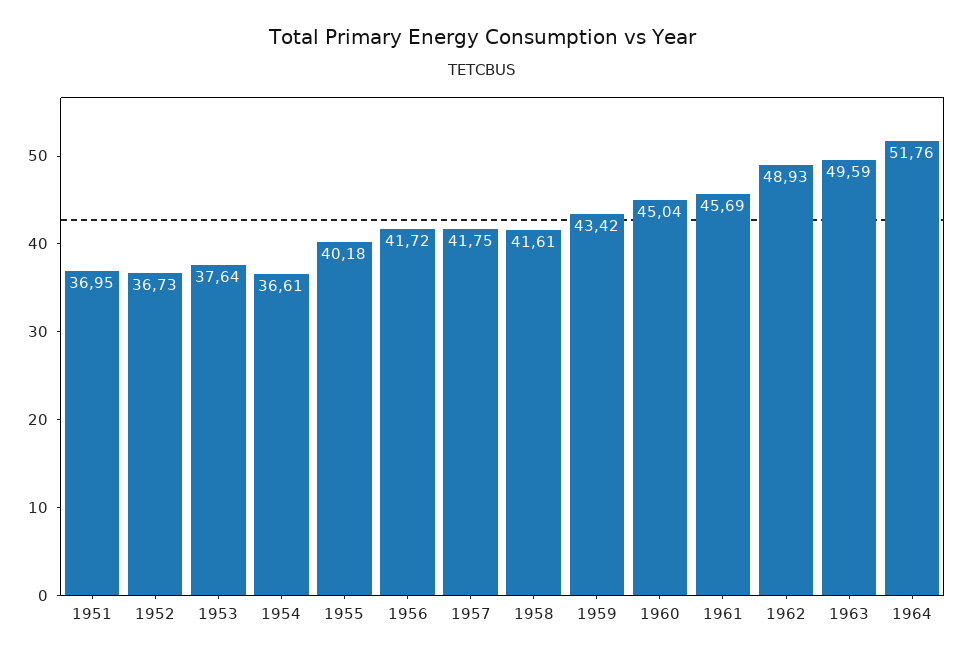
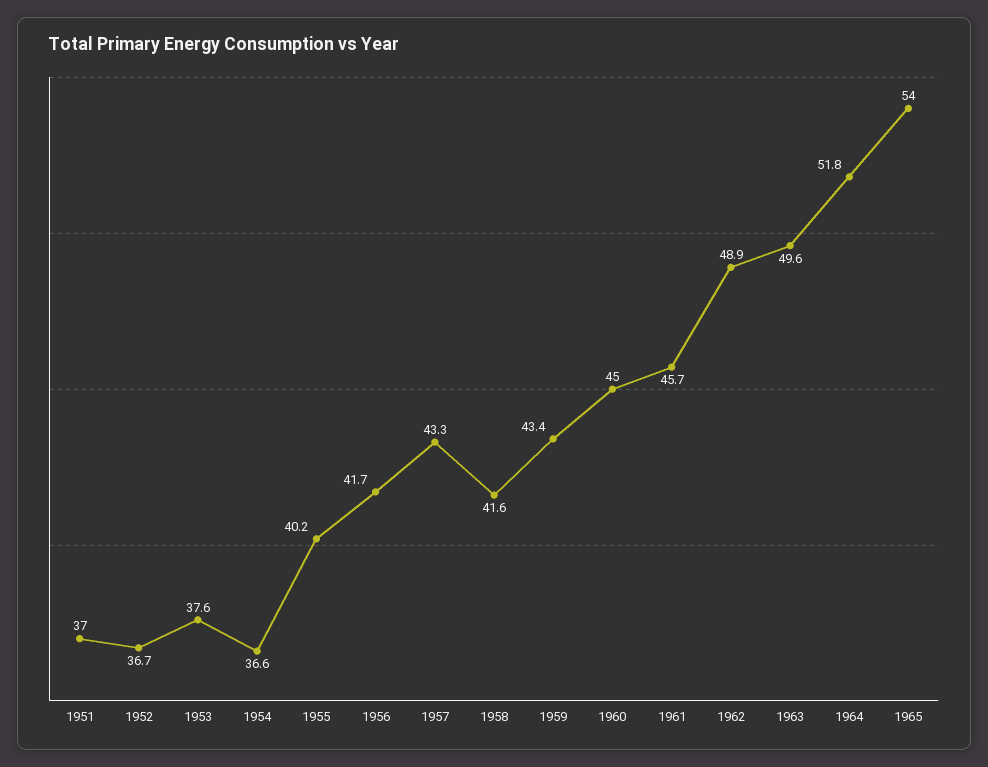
1957: 41.75 -> 43.3
1965: none -> 54

